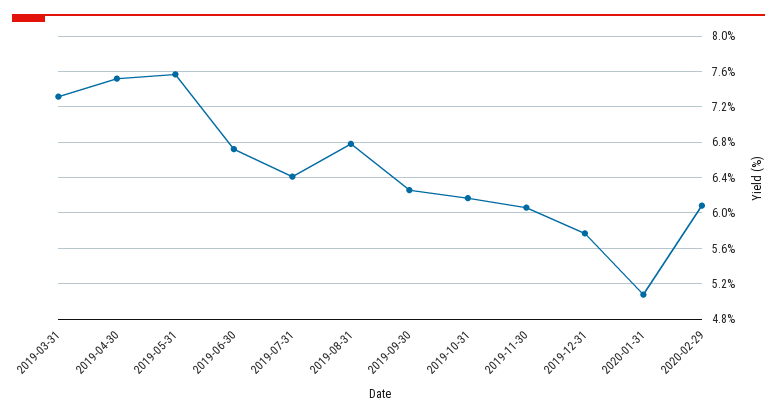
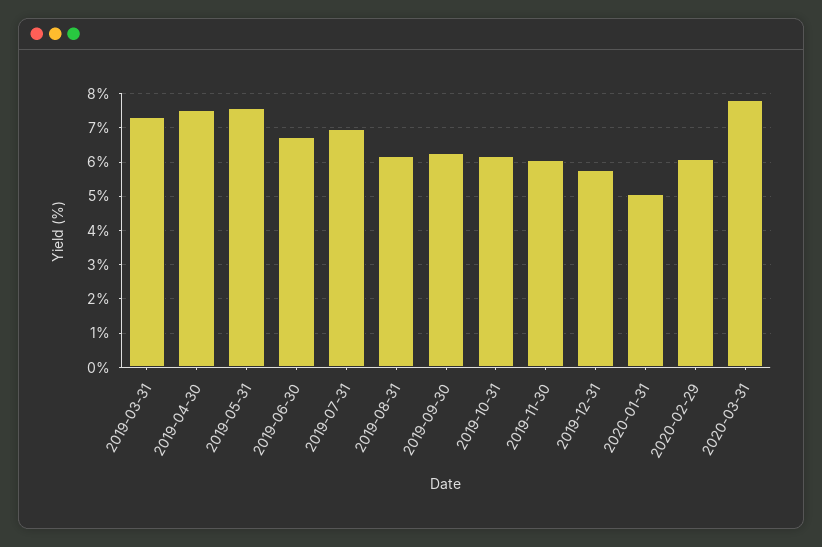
2019-07-31: 6.4 -> 7
2019-08-31: 6.8 -> 6.2
2020-03-31: none -> 7.8

